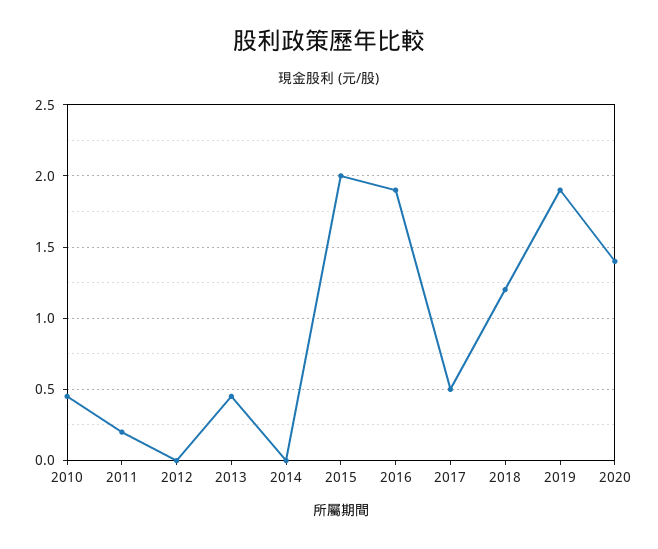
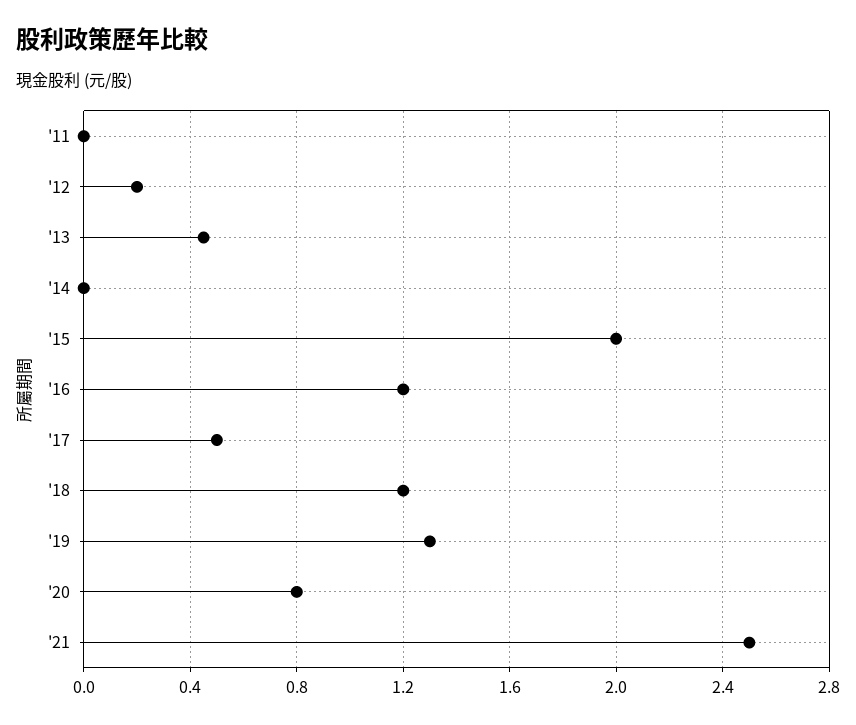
2010: 0.45 -> none
2011: 0.2 -> 0
2012: 0 -> 0.2
2016: 1.9 -> 1.2
2019: 1.9 -> 1.3
2020: 1.4 -> 0.8
'21: none -> 2.5

